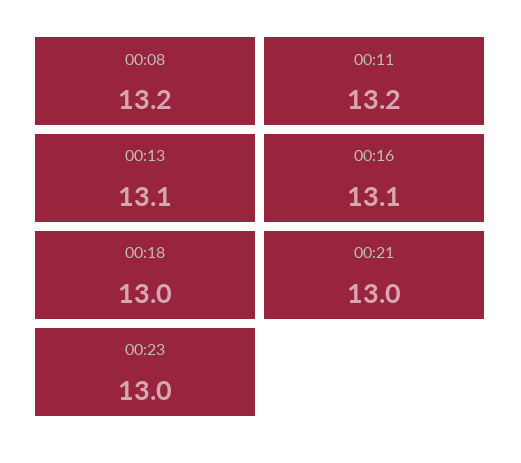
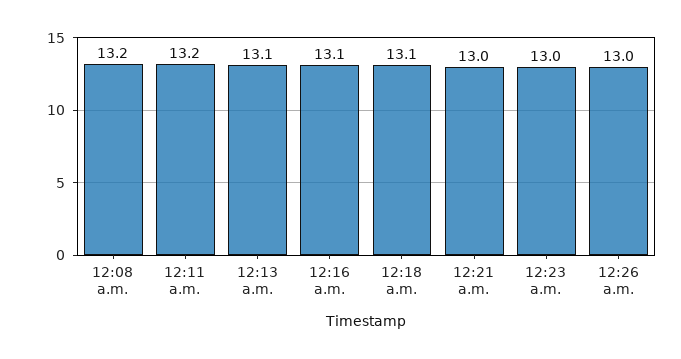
00:18: 13 -> 13.1
12:26 a.m.: none -> 13

